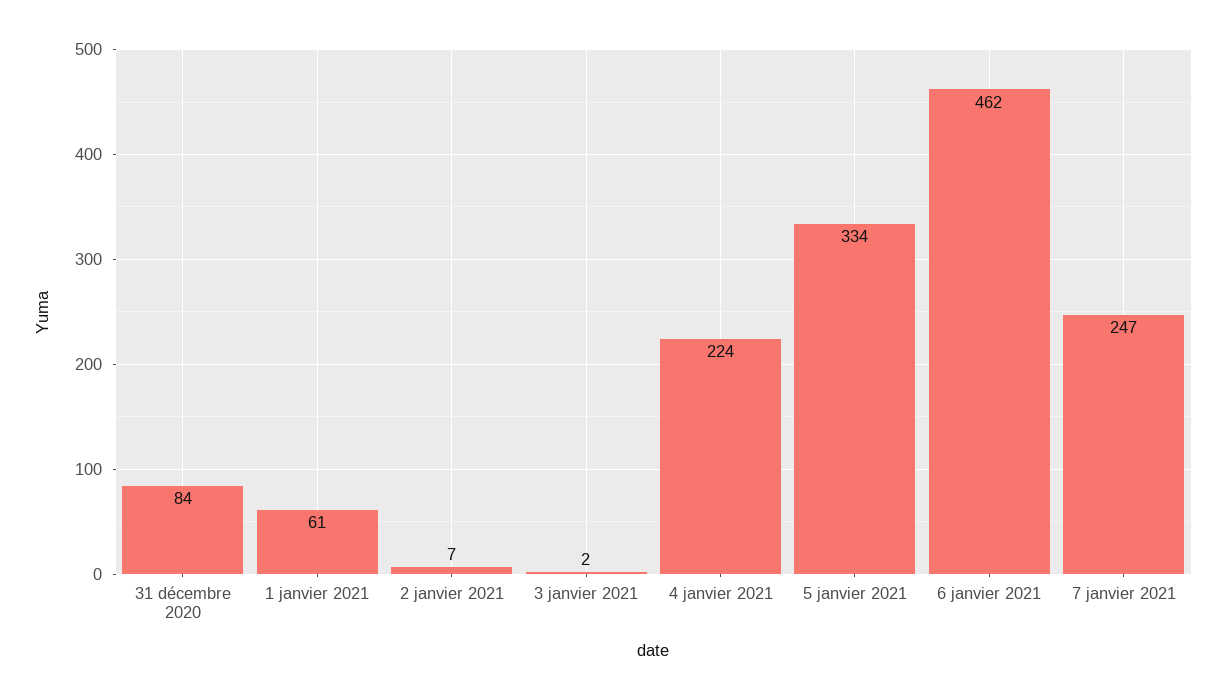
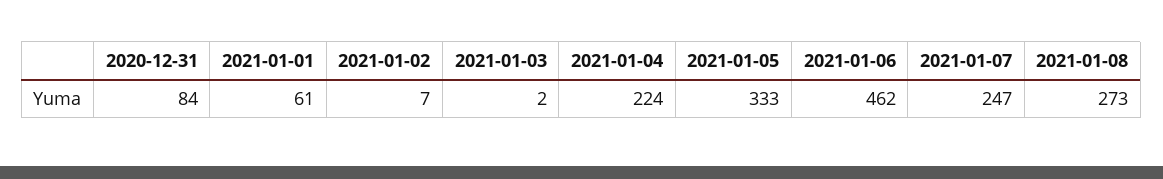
5 janvier 2021: 334 -> 333
2021-01-08: none -> 273

